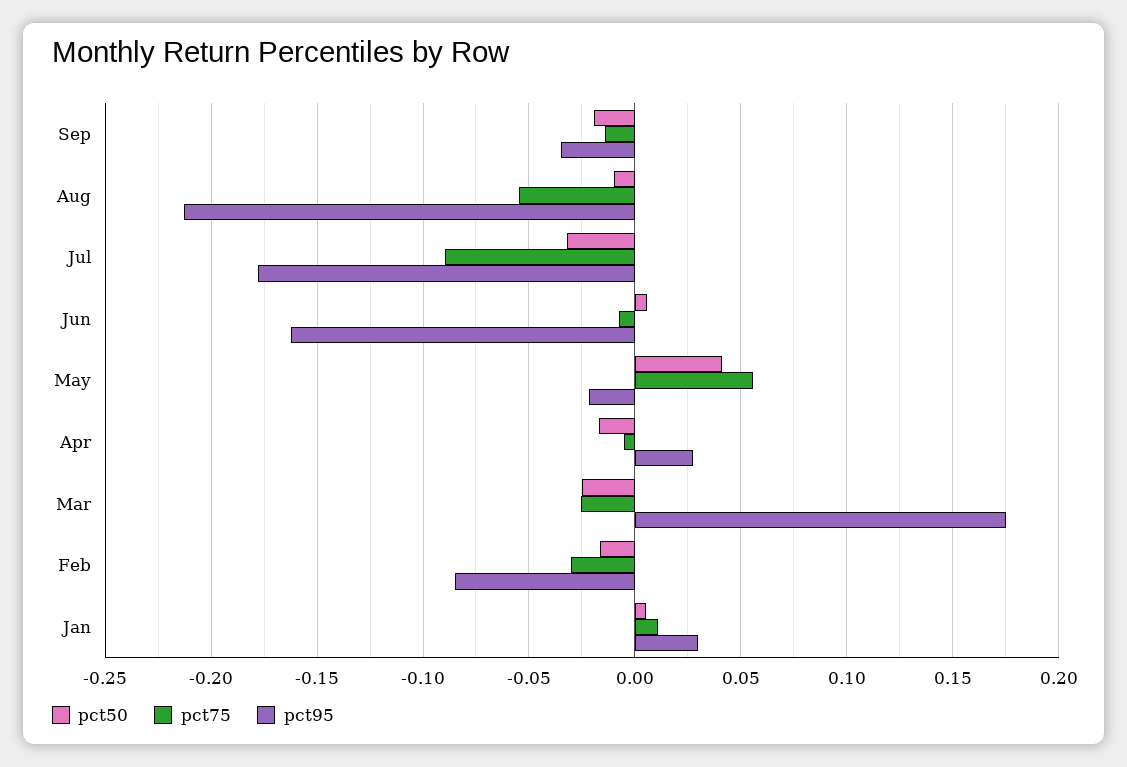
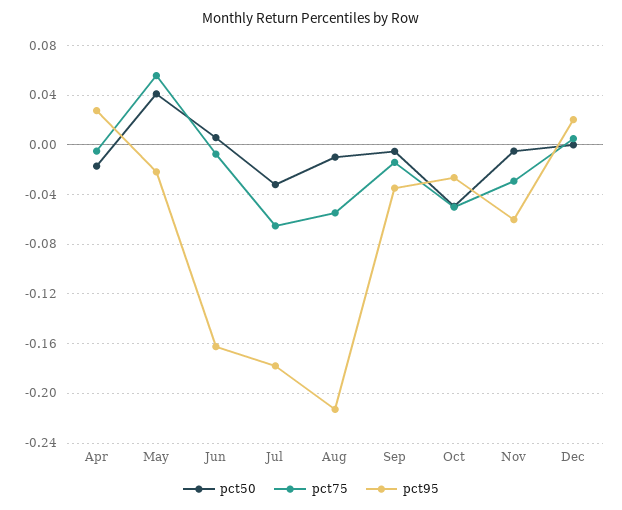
pct50, Sep: -0.02 -> -0.005
pct75, Jul: -0.09 -> -0.065
pct50, Mar: -0.025 -> none
pct75, Mar: -0.025 -> none
pct95, Mar: 0.175 -> none
pct50, Feb: -0.015 -> none
pct75, Feb: -0.03 -> none
pct95, Feb: -0.085 -> none
pct50, Jan: 0.005 -> none
pct75, Jan: 0.01 -> none
pct95, Jan: 0.03 -> none
pct50, Oct: none -> -0.05
pct75, Oct: none -> -0.05
pct95, Oct: none -> -0.025
pct50, Nov: none -> -0.005
pct75, Nov: none -> -0.03
pct95, Nov: none -> -0.06
pct50, Dec: none -> 0
pct75, Dec: none -> 0.005
pct95, Dec: none -> 0.02

